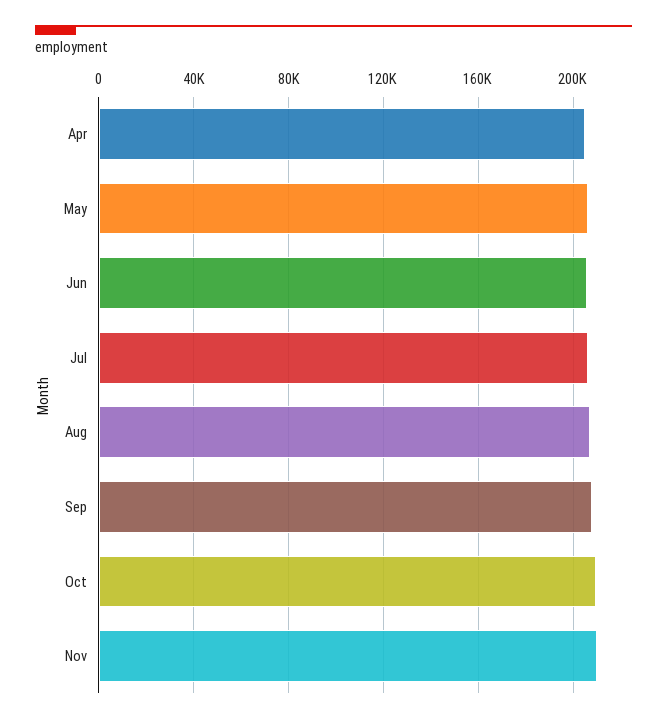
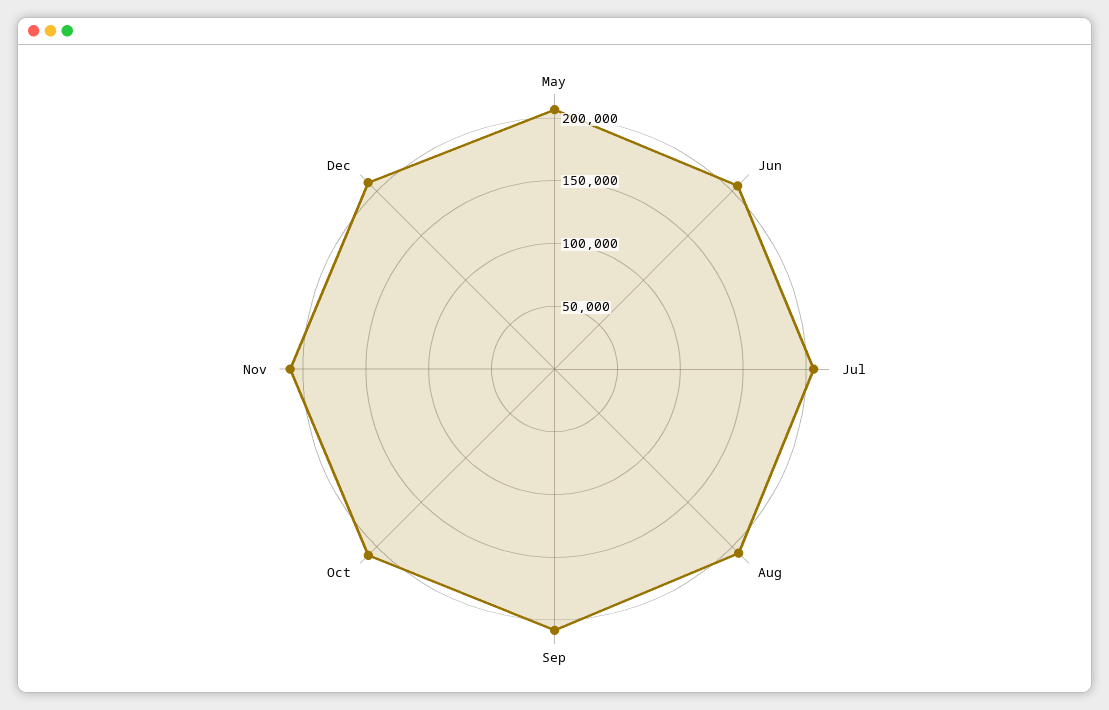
Apr: 205000 -> none
Dec: none -> 210000

